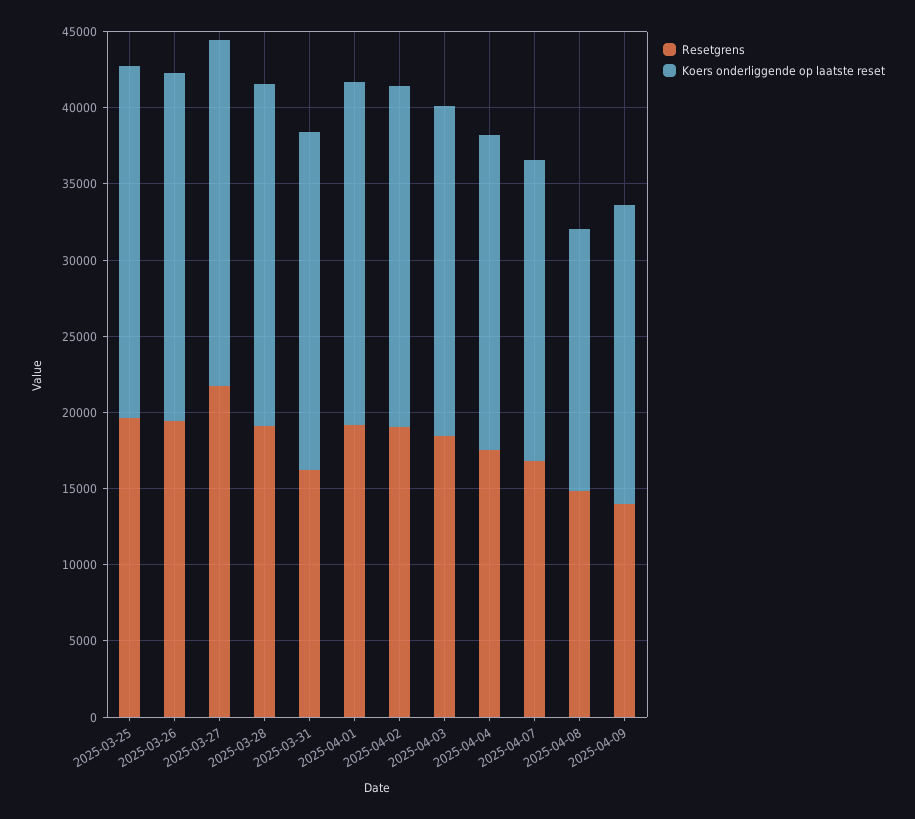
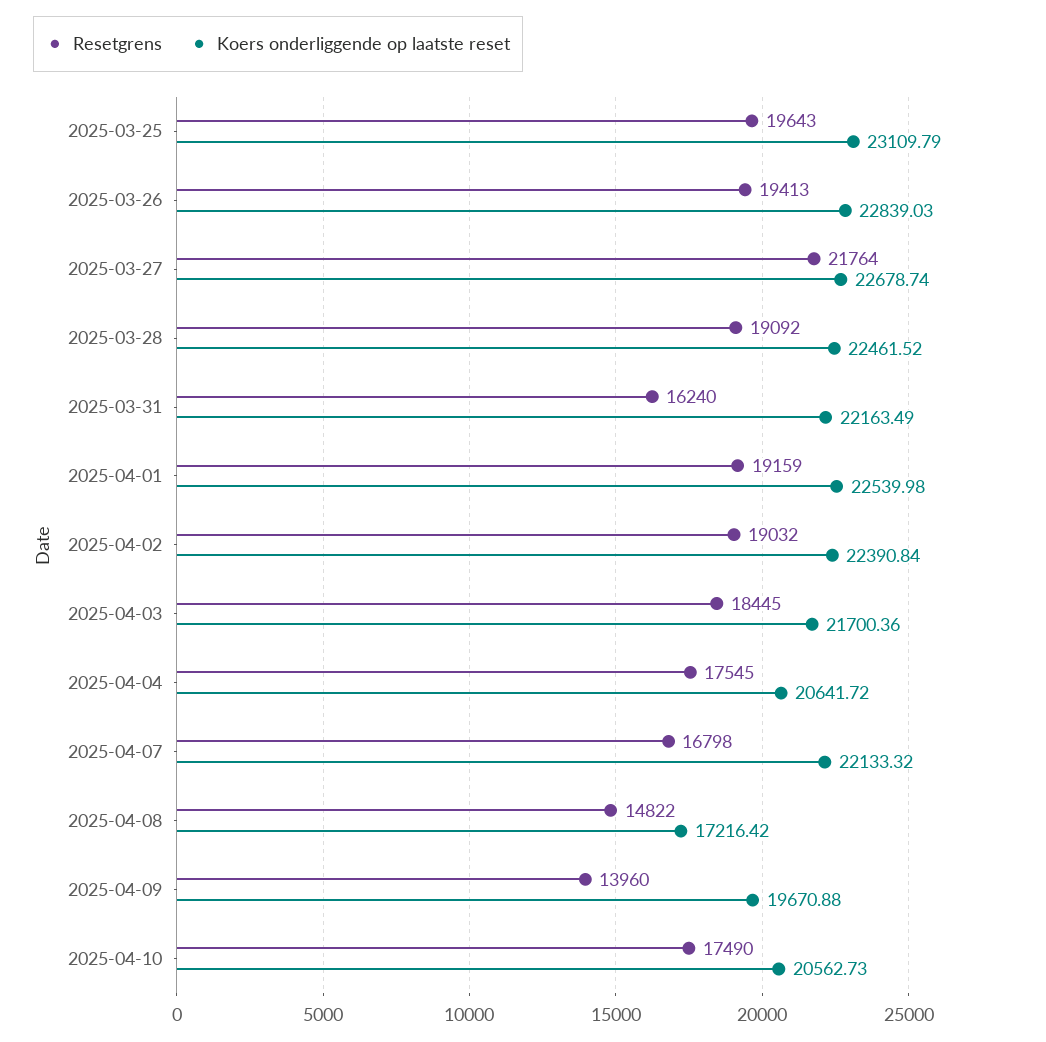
Koers onderliggende op laatste reset, 2025-04-07: 20000 -> 22133.32
Resetgrens, 2025-04-10: none -> 17490
Koers onderliggende op laatste reset, 2025-04-10: none -> 20562.73

